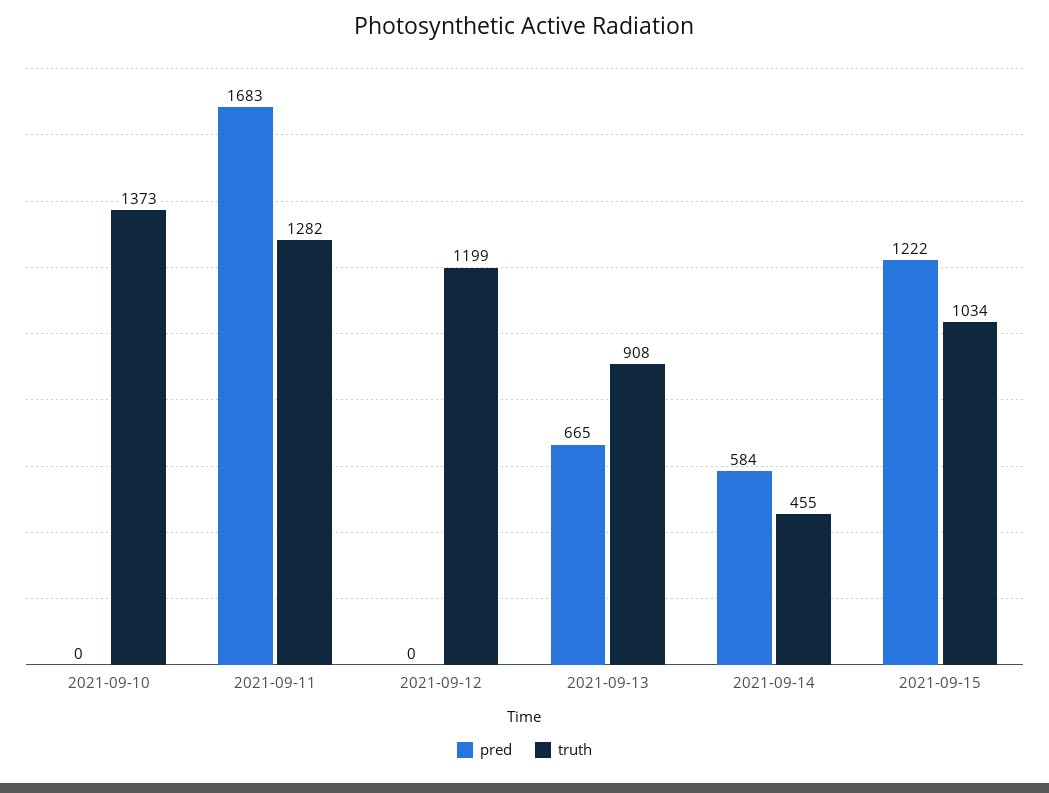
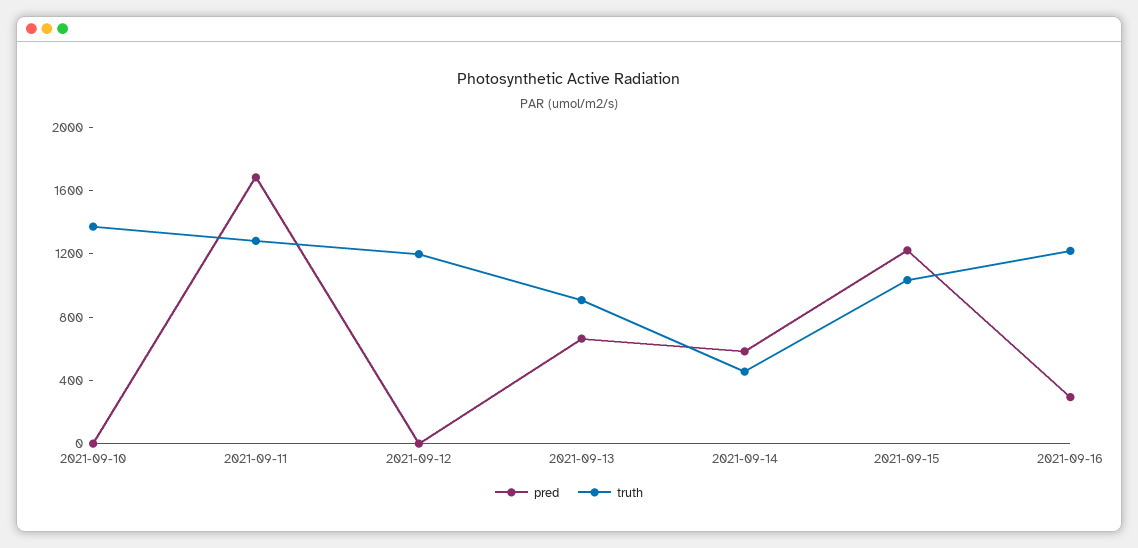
pred, 2021-09-16: none -> 300
truth, 2021-09-16: none -> 1200

